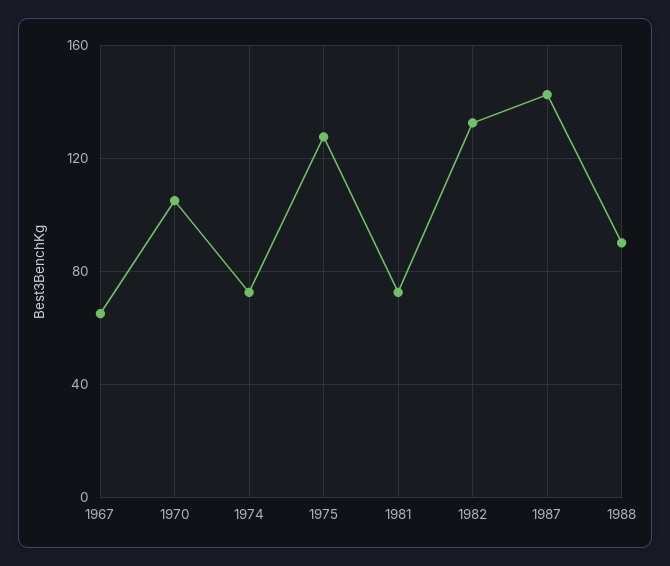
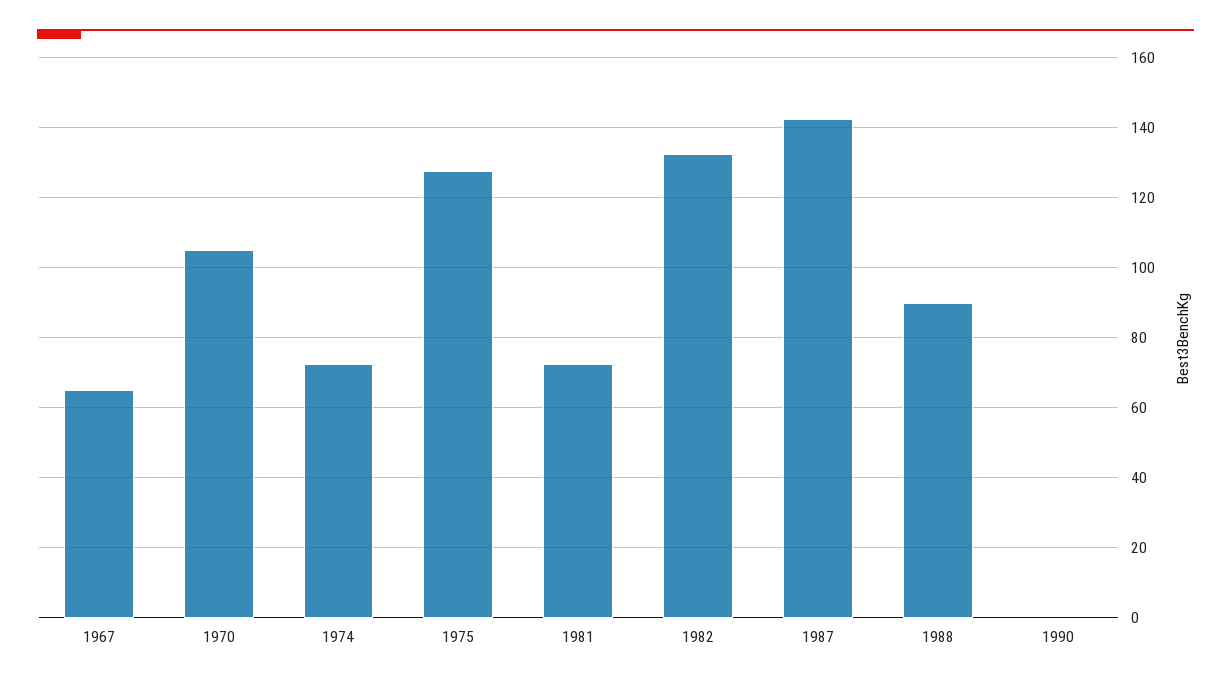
1990: none -> 0

